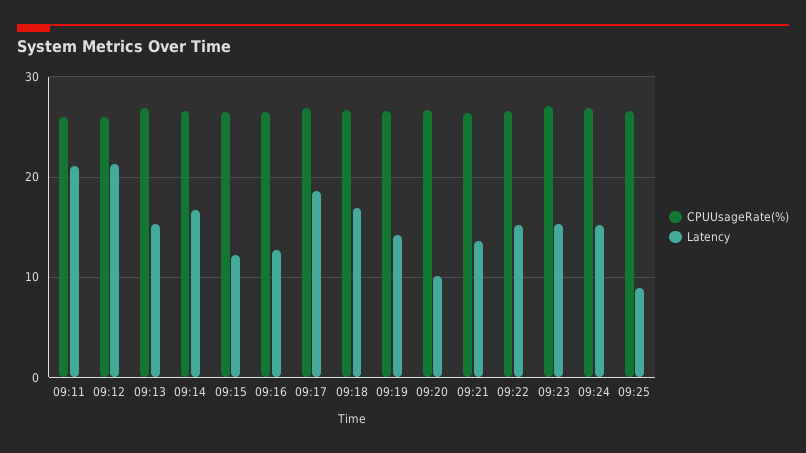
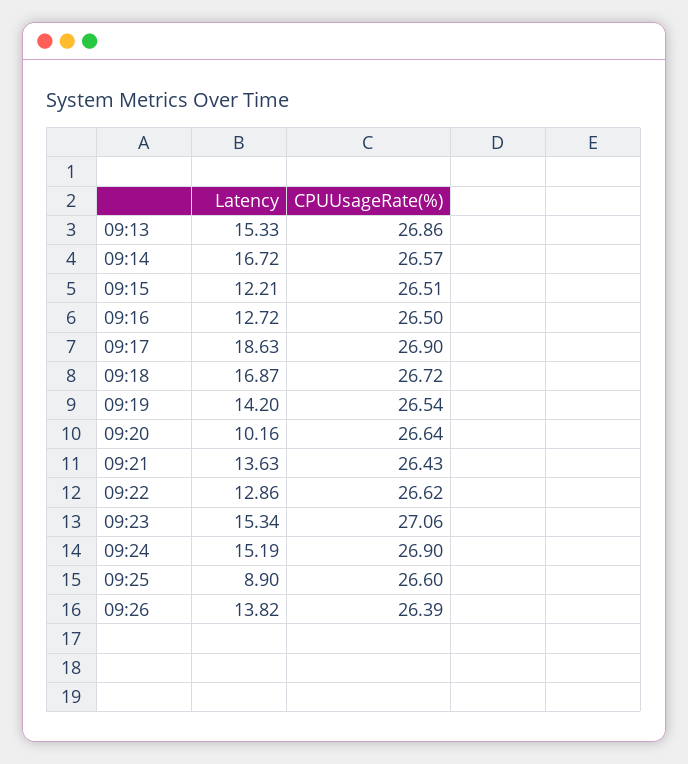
CPUUsageRate(%), 09:11: 26 -> none
Latency, 09:11: 21 -> none
CPUUsageRate(%), 09:12: 26 -> none
Latency, 09:12: 21 -> none
Latency, 09:22: 15 -> 12.86
Latency, 09:26: none -> 13.82
CPUUsageRate(%), 09:26: none -> 26.39

